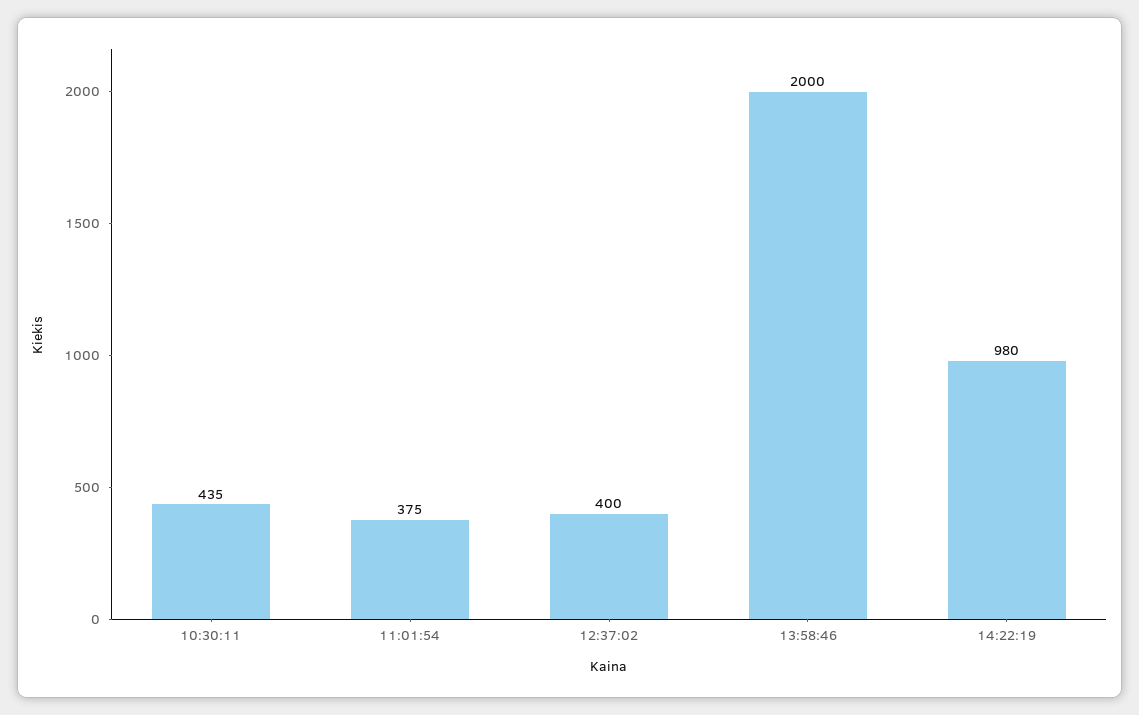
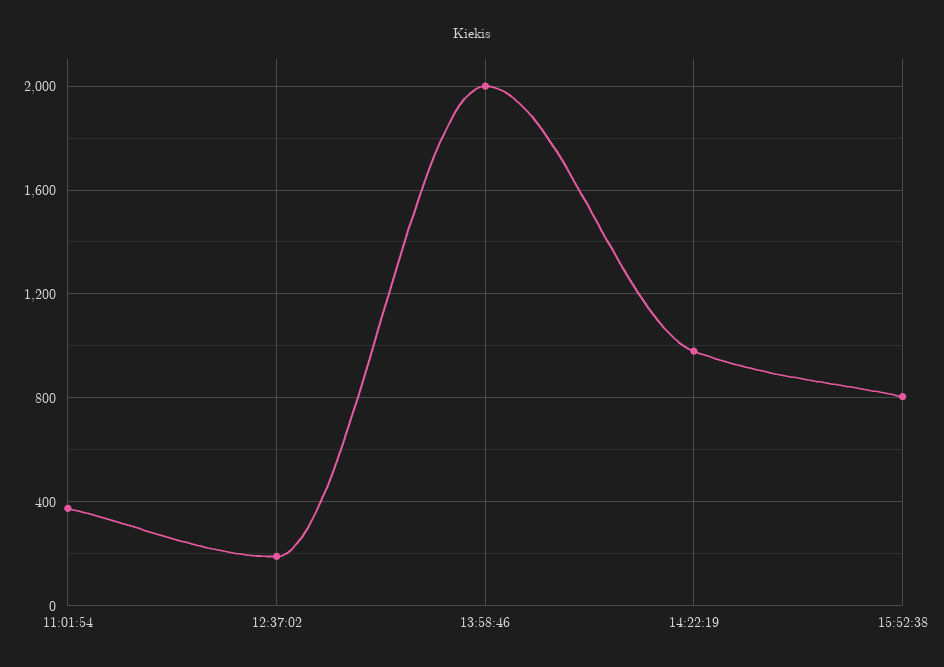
10:30:11: 435 -> none
12:37:02: 400 -> 200
15:52:38: none -> 800

